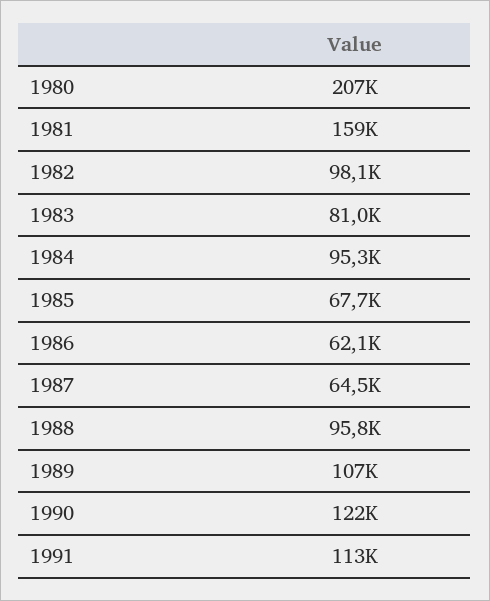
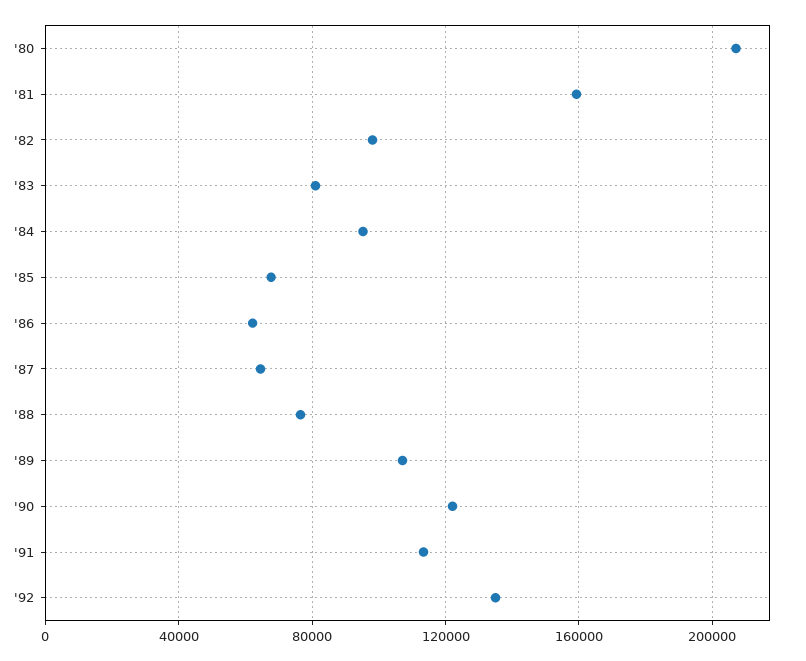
1988: 95800 -> 75000
'92: none -> 135000

